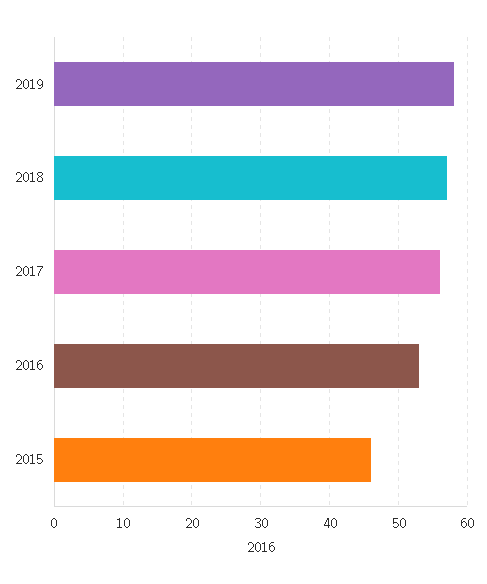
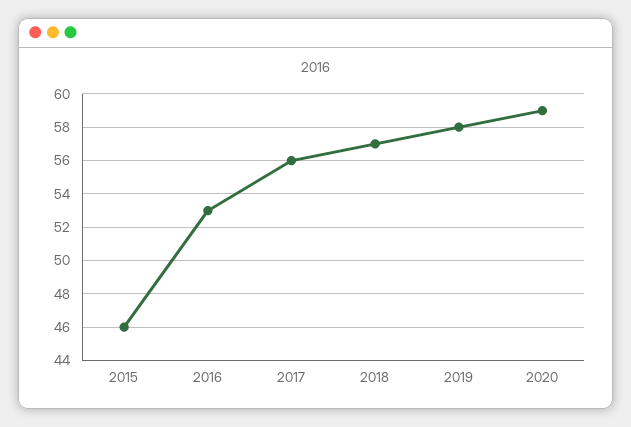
2020: none -> 59

